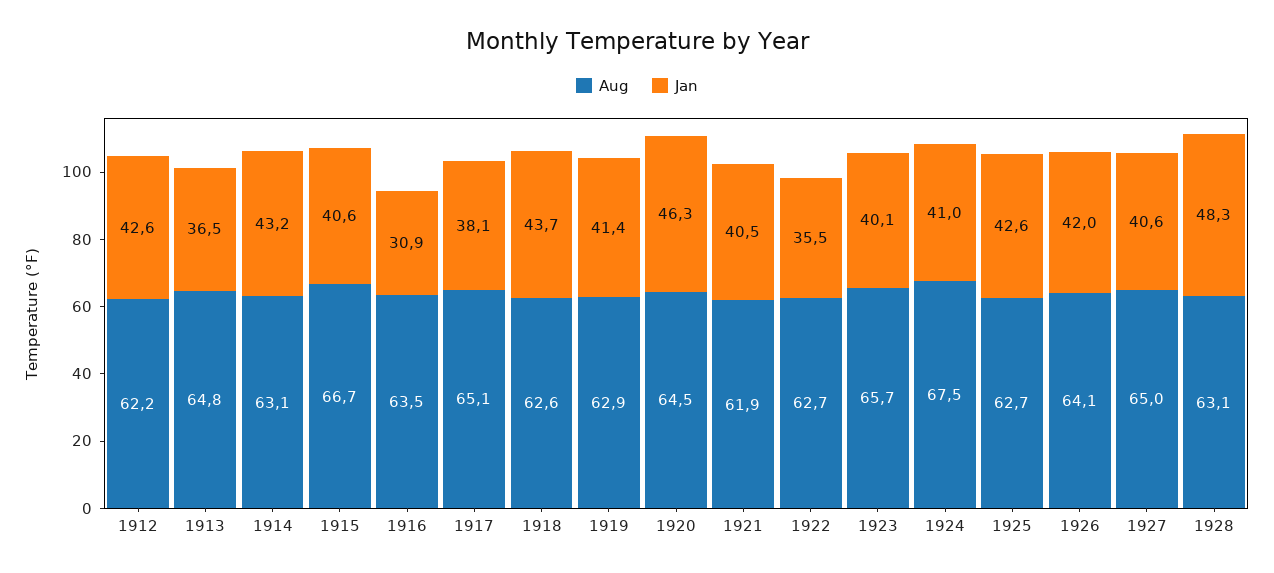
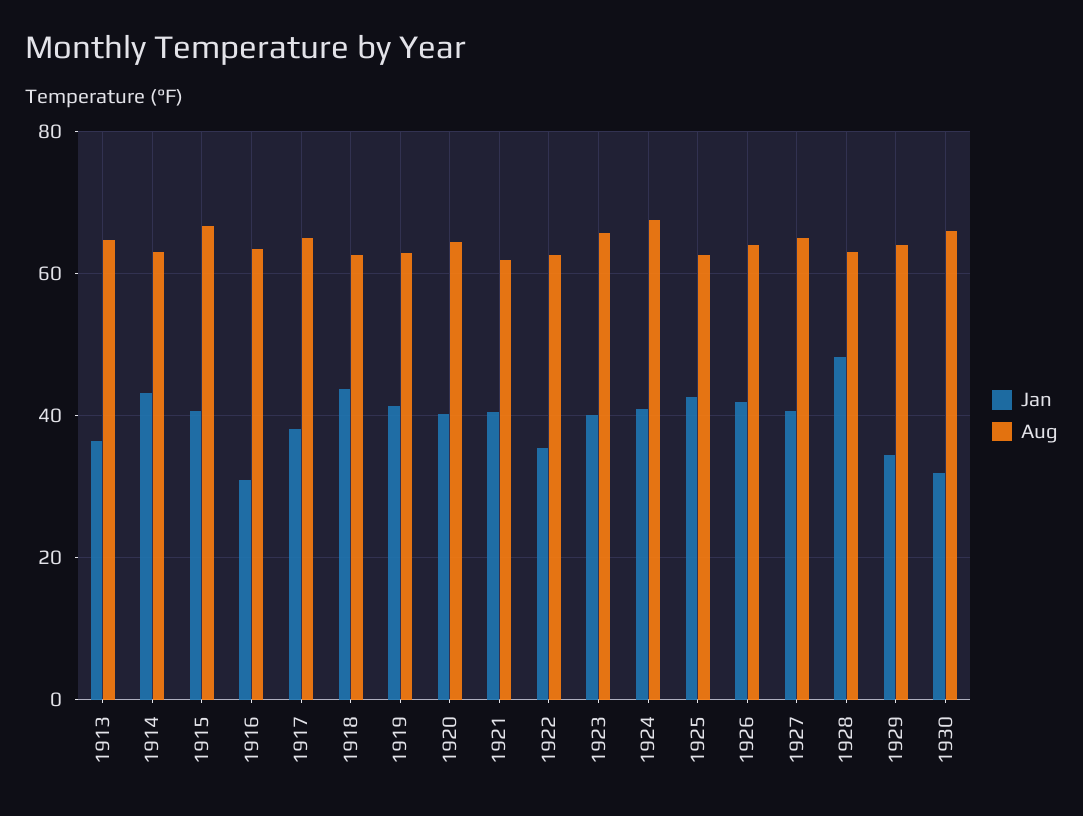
Aug, 1912: 62.2 -> none
Jan, 1912: 42.6 -> none
Jan, 1920: 46.3 -> 40
Jan, 1929: none -> 34
Aug, 1929: none -> 64
Jan, 1930: none -> 32
Aug, 1930: none -> 66

